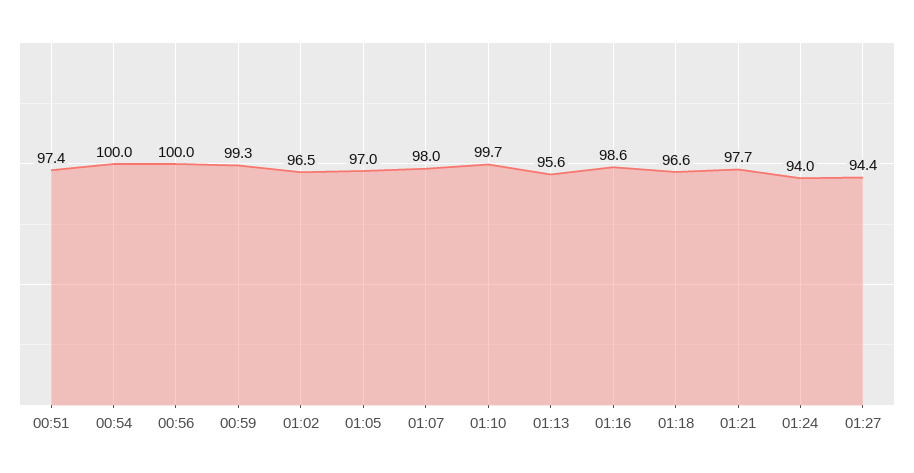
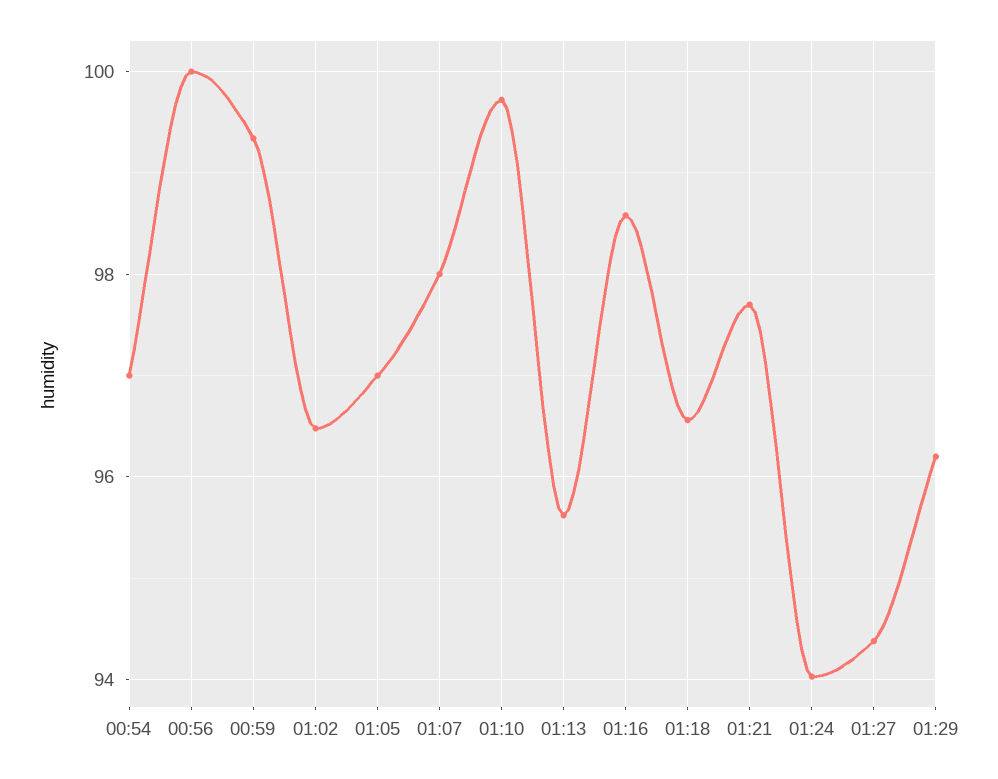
00:51: 97.4 -> none
00:54: 100 -> 97
01:29: none -> 96.2

